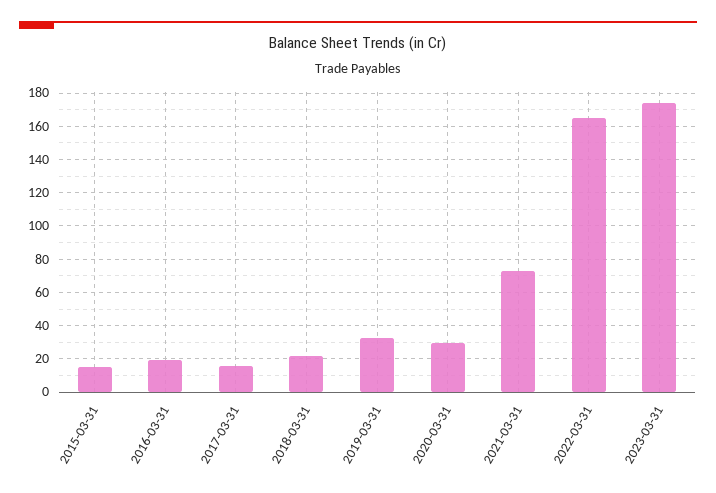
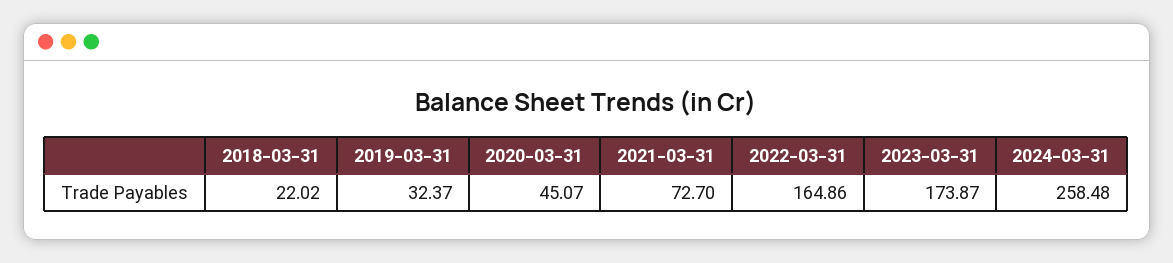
2015-03-31: 15 -> none
2016-03-31: 20 -> none
2017-03-31: 15 -> none
2020-03-31: 30 -> 45.07
2024-03-31: none -> 258.48

